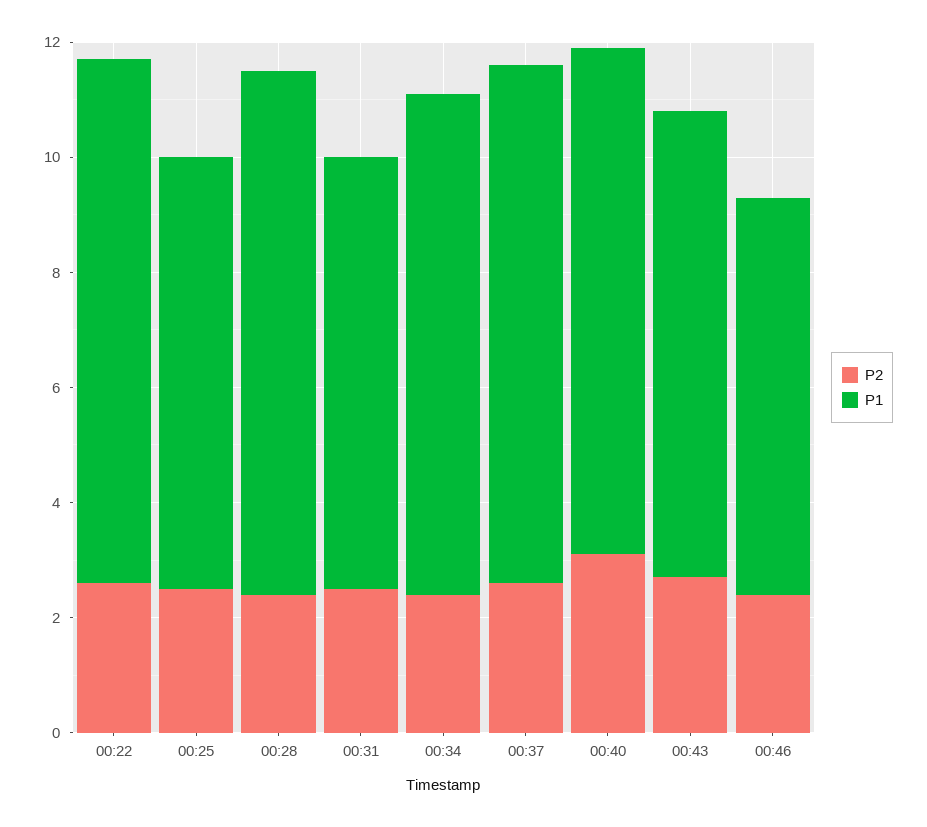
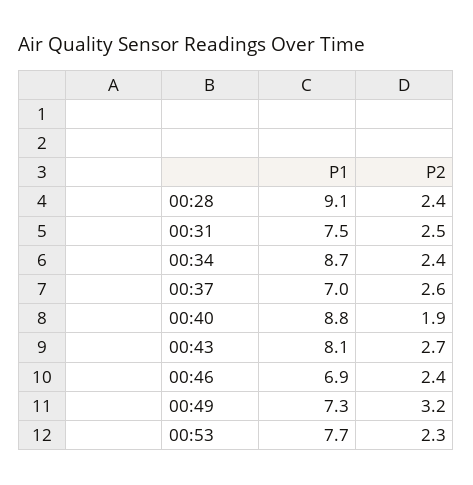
P2, 00:22: 2.5 -> none
P1, 00:22: 9 -> none
P2, 00:25: 2.5 -> none
P1, 00:25: 7.5 -> none
P1, 00:37: 9 -> 7
P2, 00:40: 3 -> 1.9
P1, 00:49: none -> 7.3
P2, 00:49: none -> 3.2
P1, 00:53: none -> 7.7
P2, 00:53: none -> 2.3

